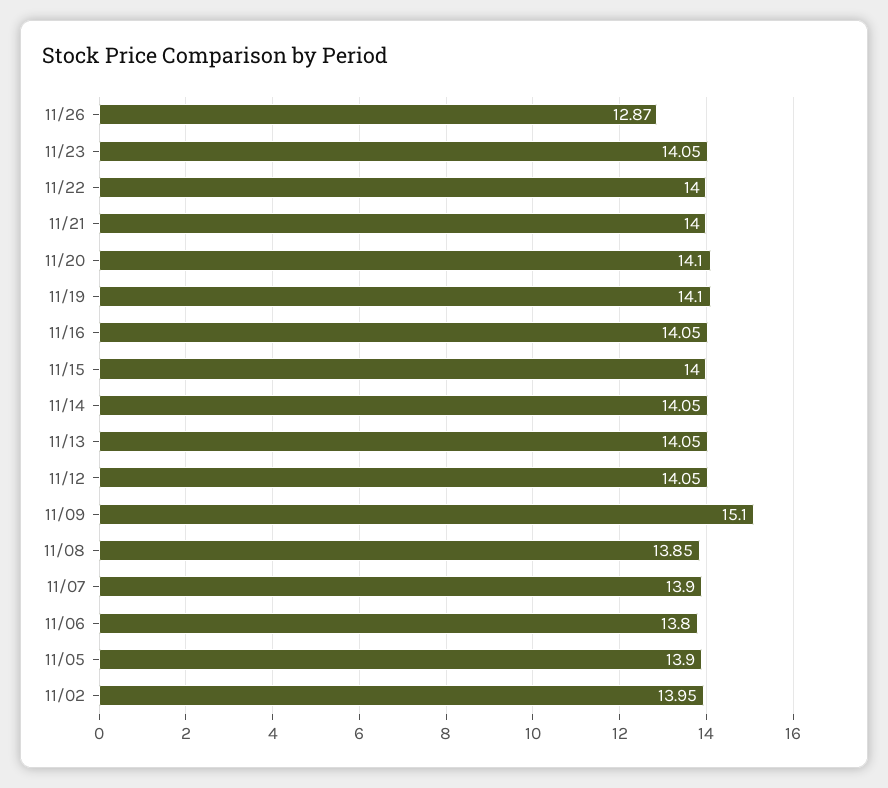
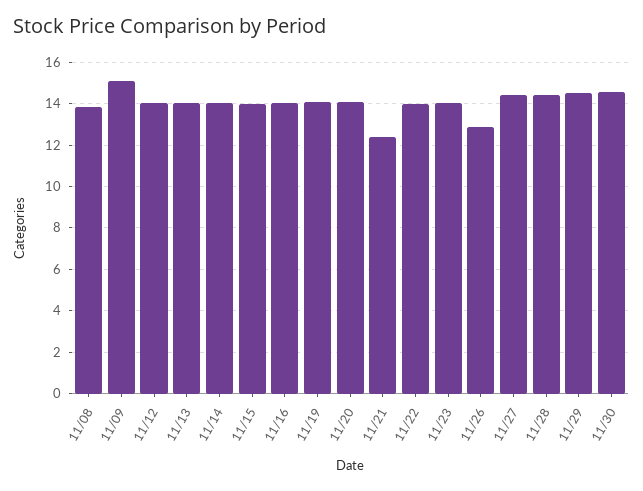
11/21: 14 -> 12.5
11/07: 13.9 -> none
11/06: 13.8 -> none
11/05: 13.9 -> none
11/02: 13.95 -> none
11/27: none -> 14.5
11/28: none -> 14.5
11/29: none -> 14.5
11/30: none -> 14.5

